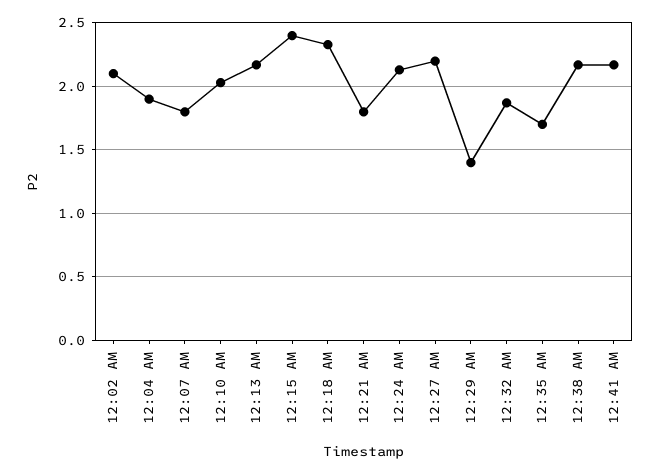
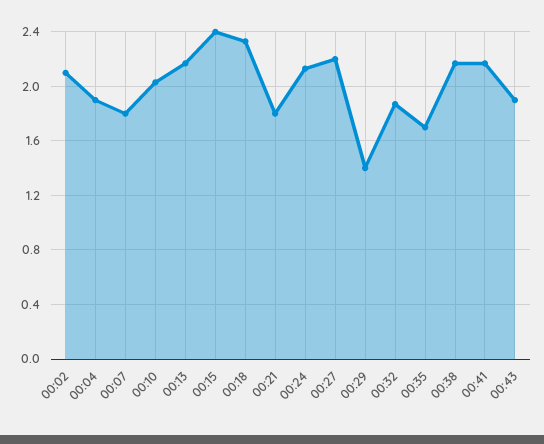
00:43: none -> 1.9

